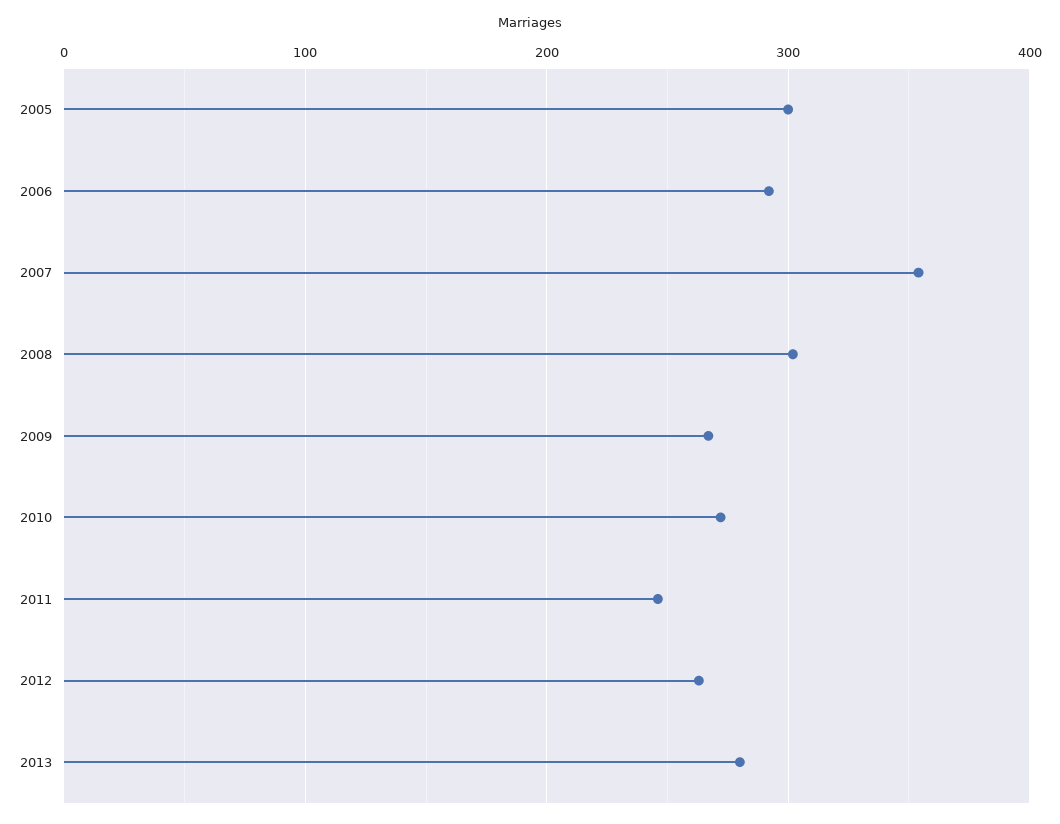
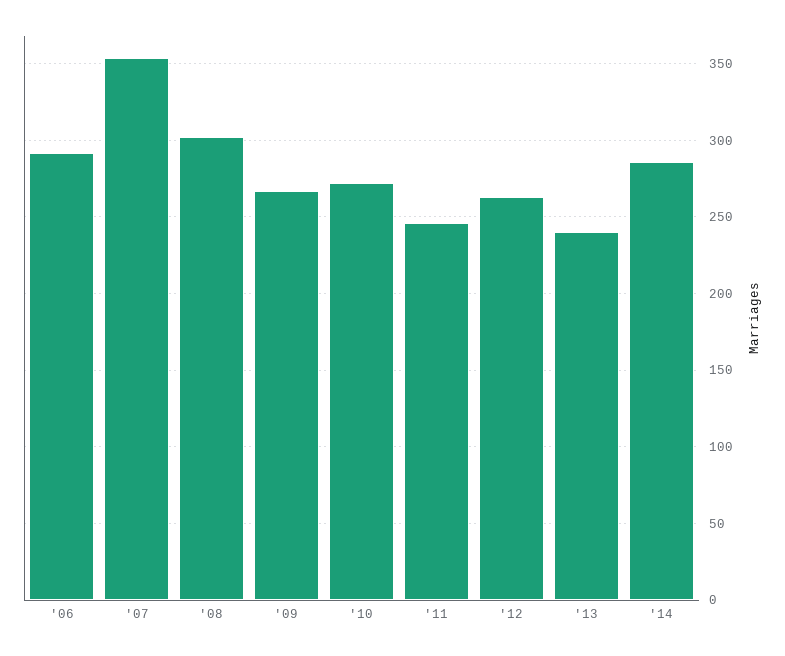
2005: 300 -> none
2013: 280 -> 240
'14: none -> 285

